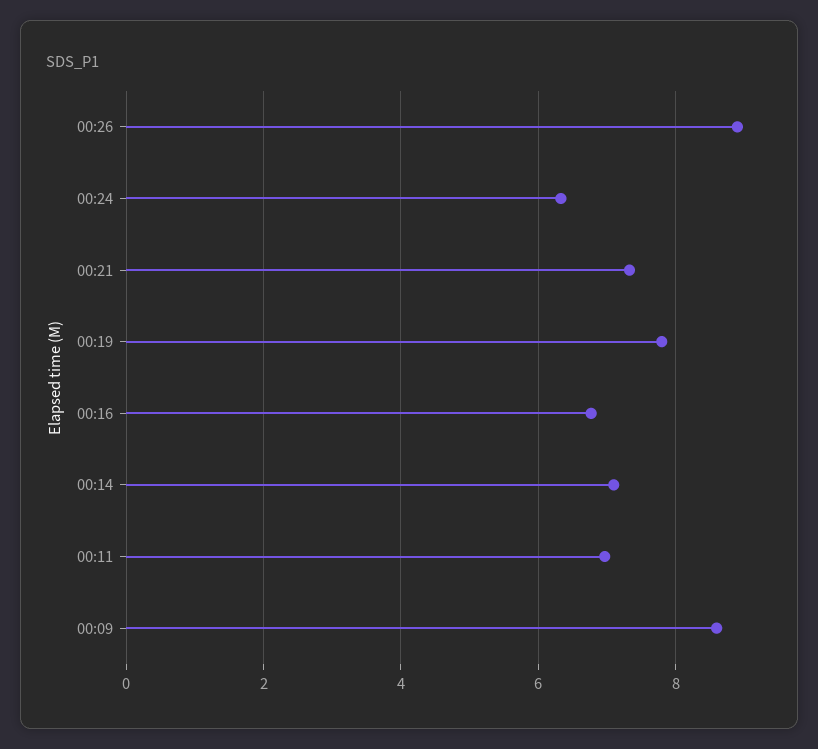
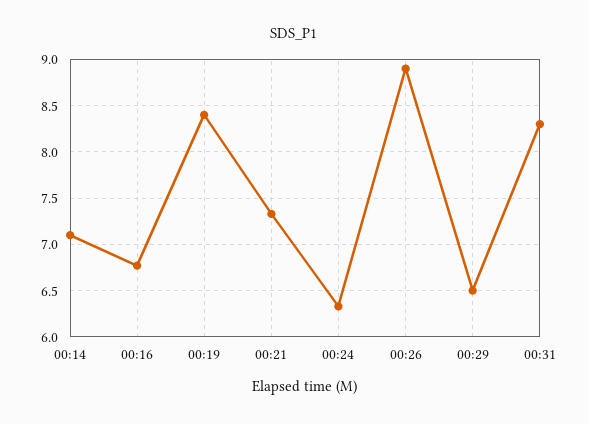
00:19: 7.8 -> 8.4
00:11: 7 -> none
00:09: 8.6 -> none
00:29: none -> 6.5
00:31: none -> 8.3

